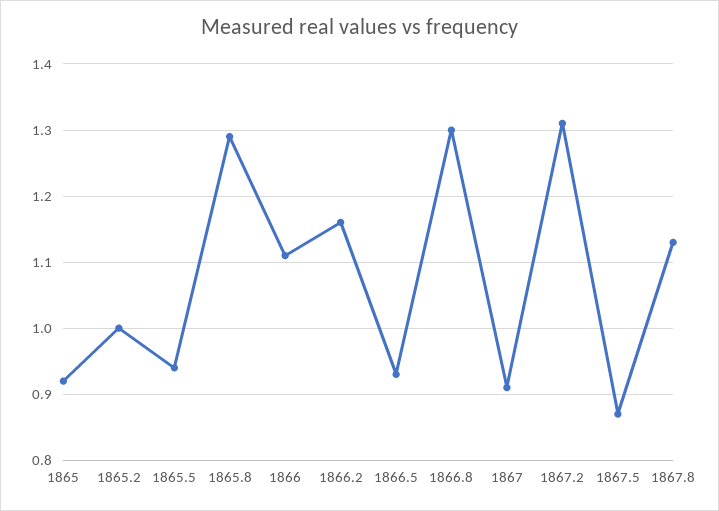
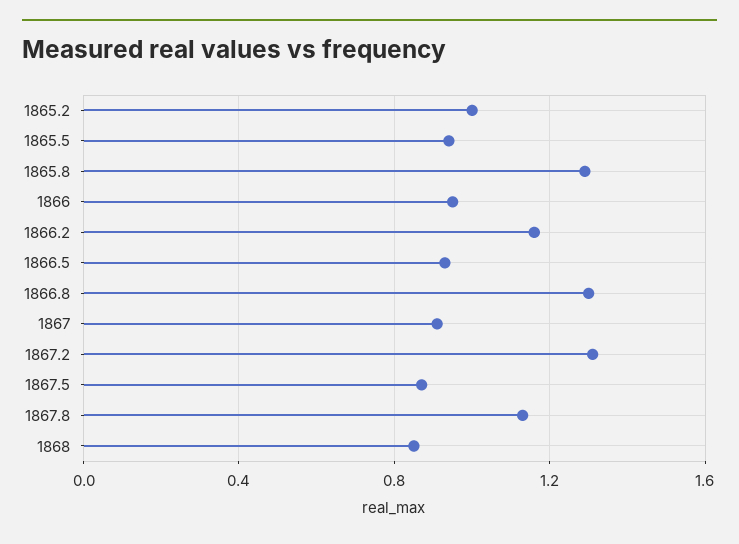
1865: 0.92 -> none
1866: 1.11 -> 0.95
1868: none -> 0.85

